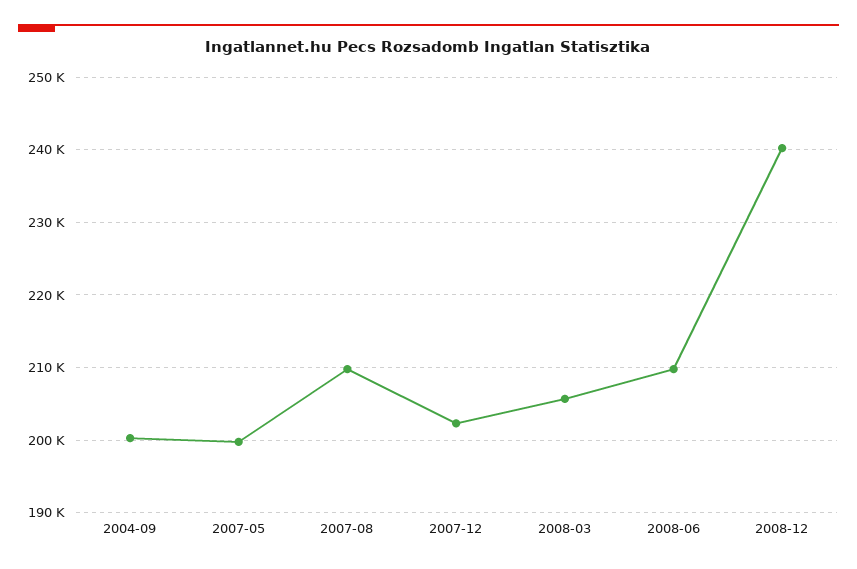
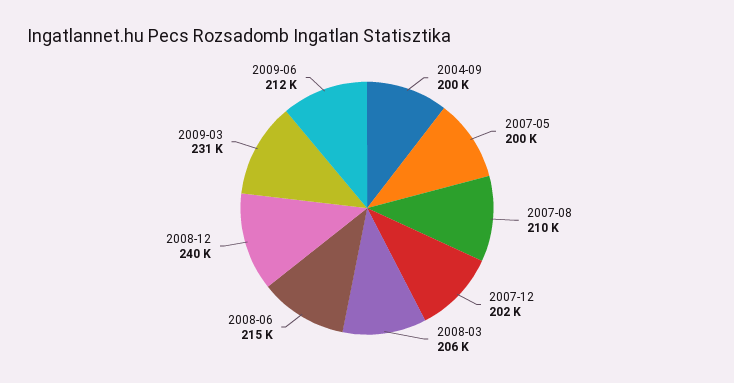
2008-06: 210000 -> 215000
2009-03: none -> 231000
2009-06: none -> 212000

